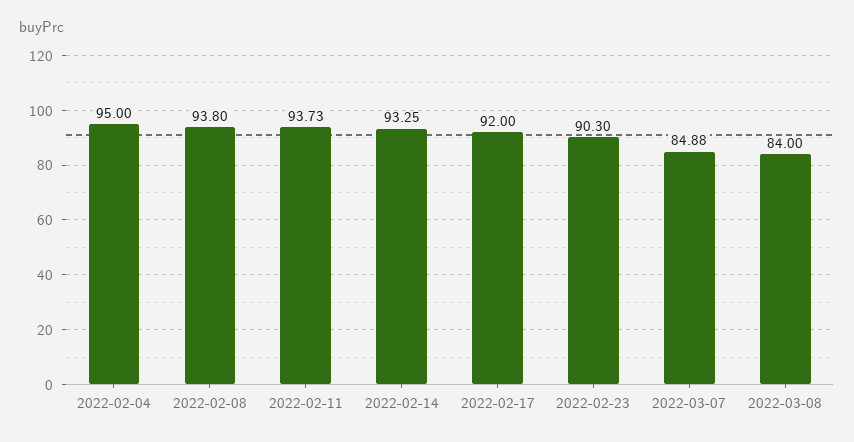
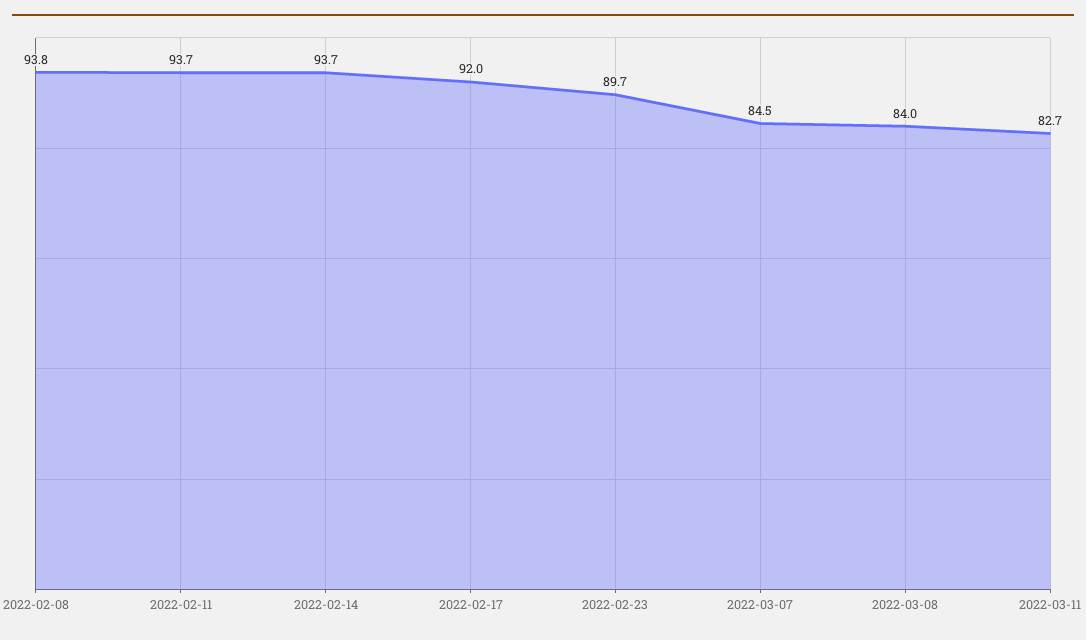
2022-02-04: 95 -> none
2022-02-14: 93.25 -> 93.7
2022-02-23: 90.3 -> 89.7
2022-03-07: 84.88 -> 84.5
2022-03-11: none -> 82.7

